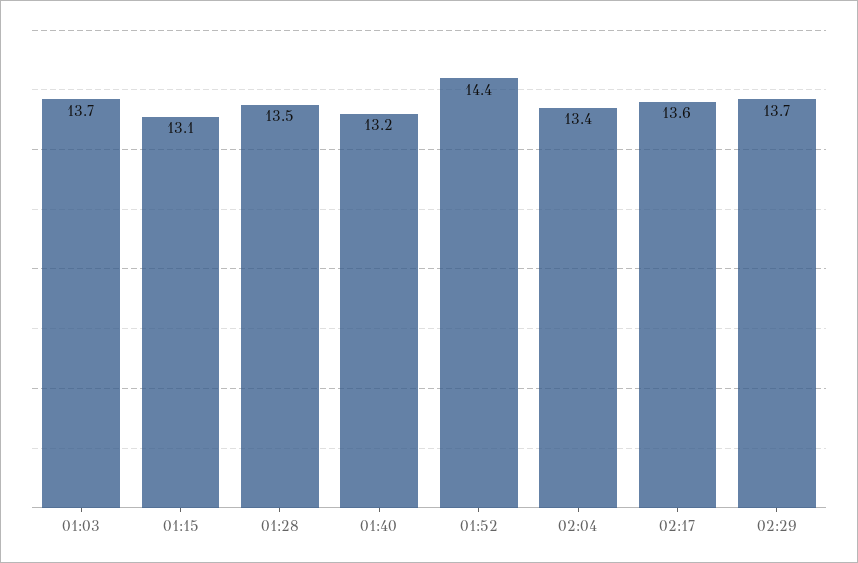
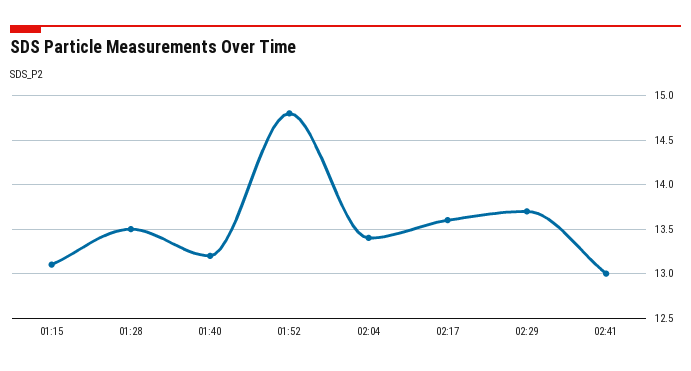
01:03: 13.7 -> none
01:52: 14.4 -> 14.8
02:41: none -> 13

